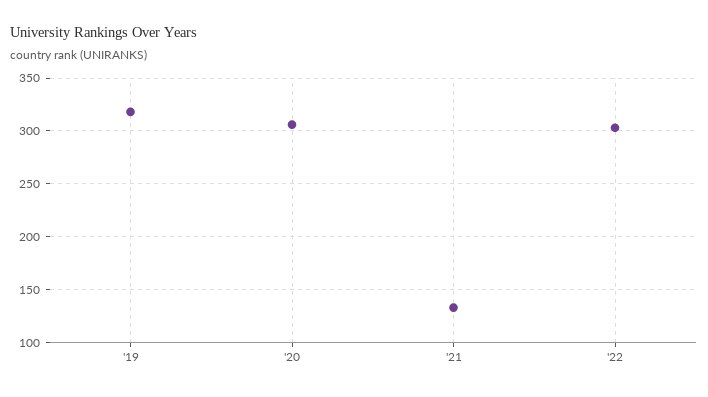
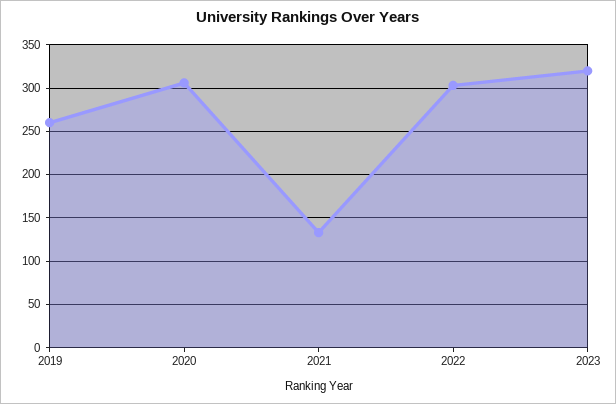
'19: 320 -> 260
2023: none -> 320

